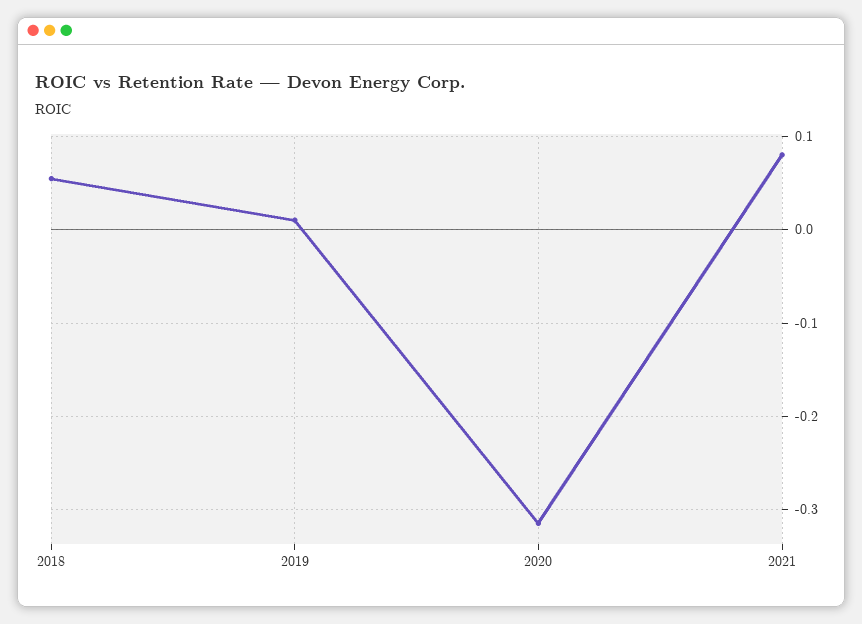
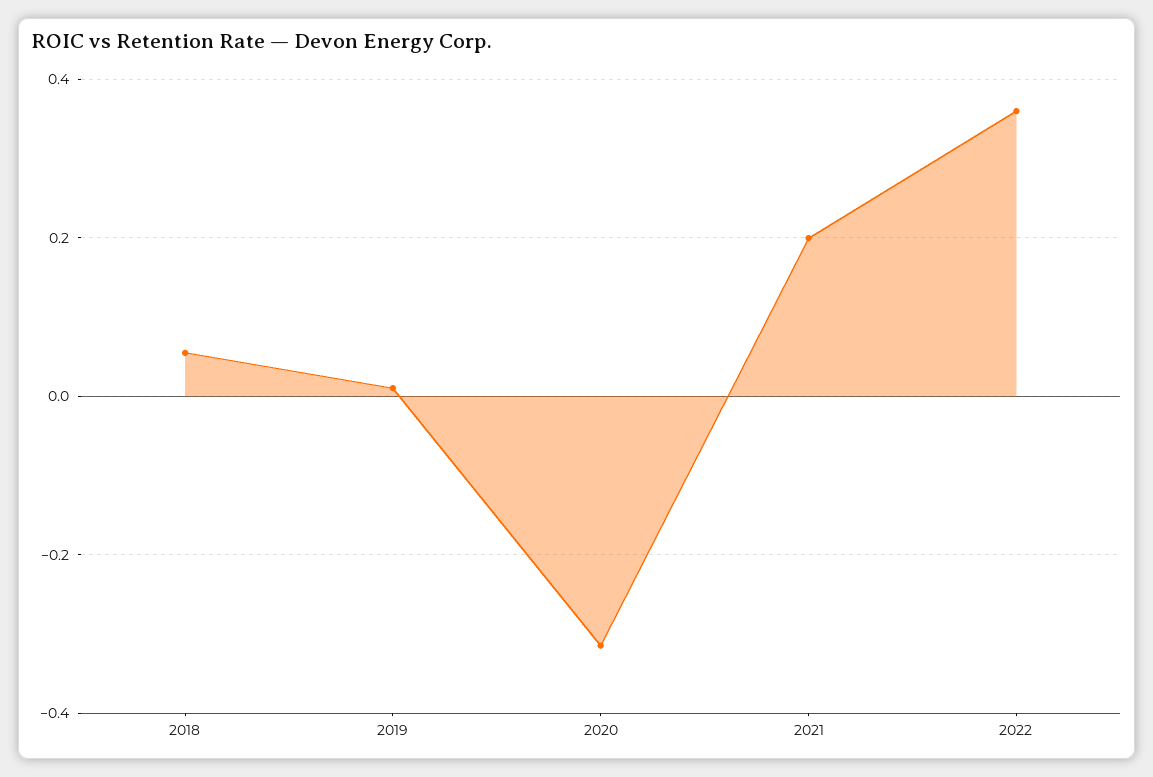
2021: 0.08 -> 0.2
2022: none -> 0.36

